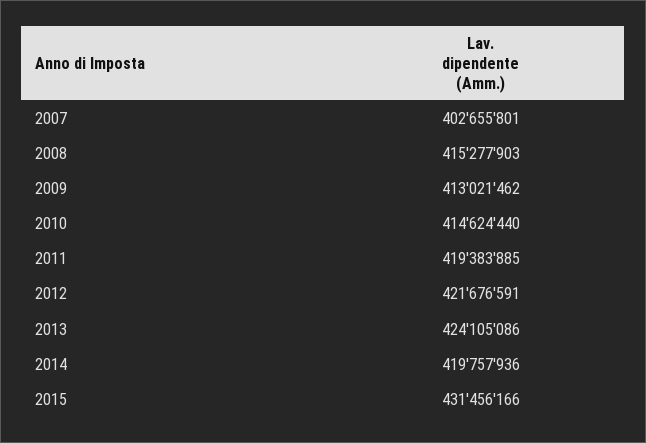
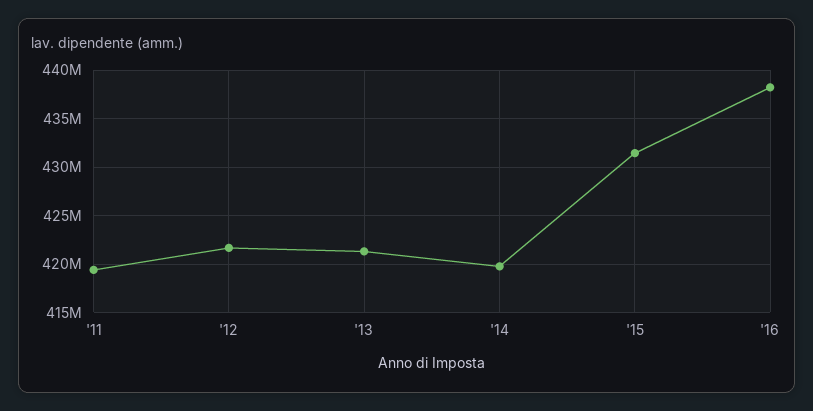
2007: 402655801 -> none
2008: 415277903 -> none
2009: 413021462 -> none
2010: 414624440 -> none
2013: 424105086 -> 421000000
'16: none -> 438000000

